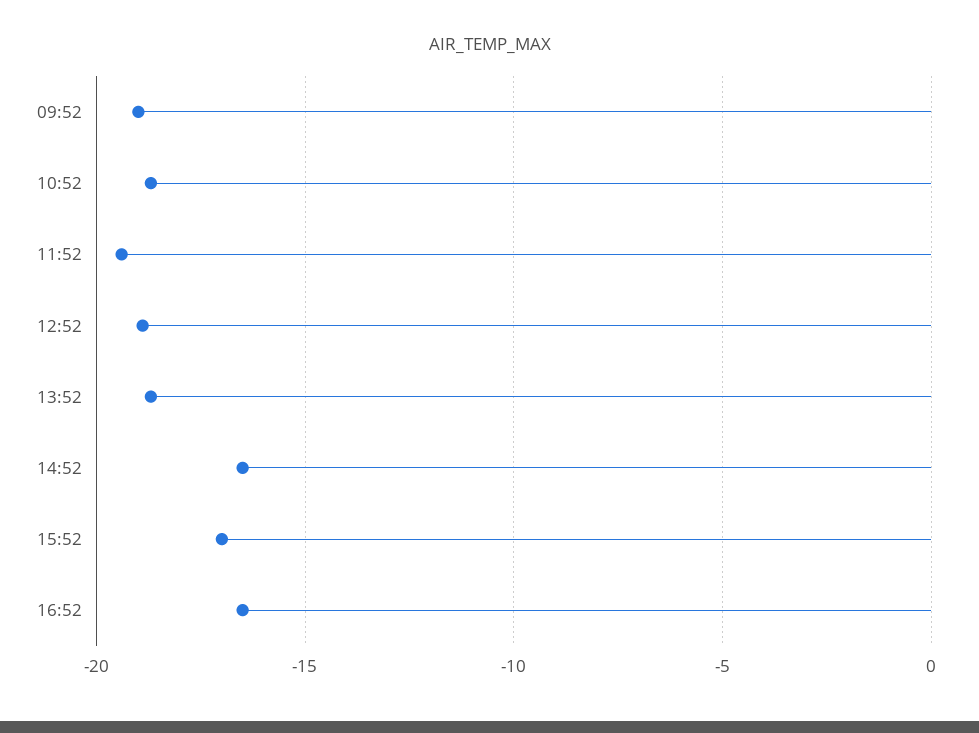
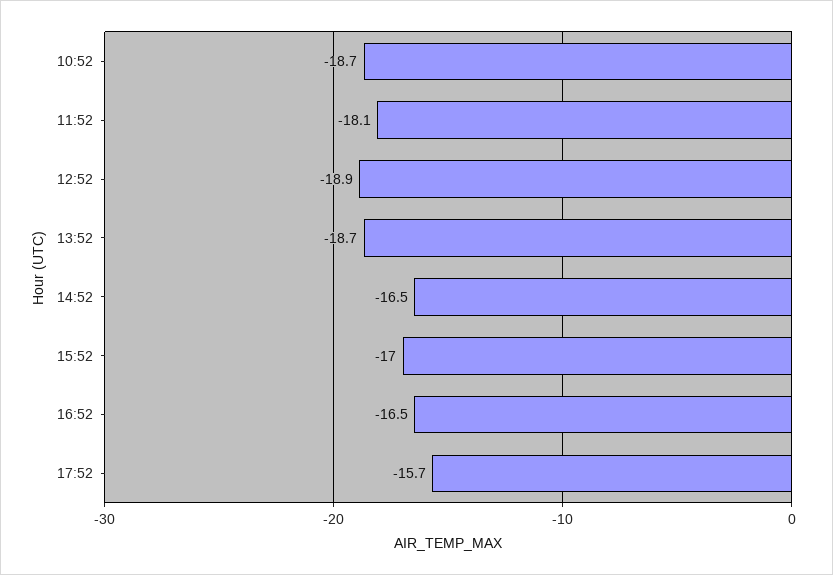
09:52: -19 -> none
11:52: -19.5 -> -18.1
17:52: none -> -15.7

